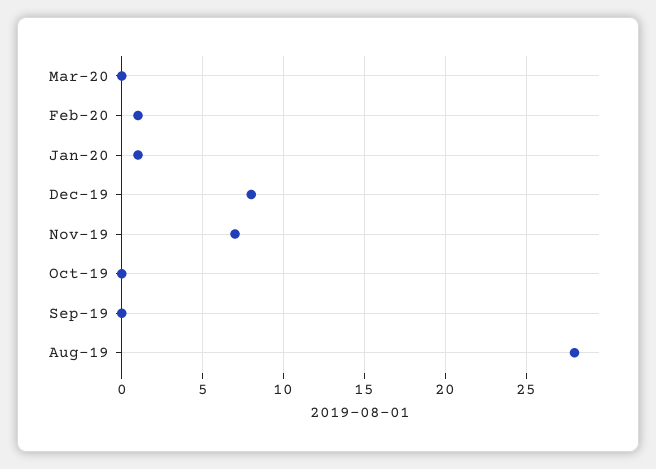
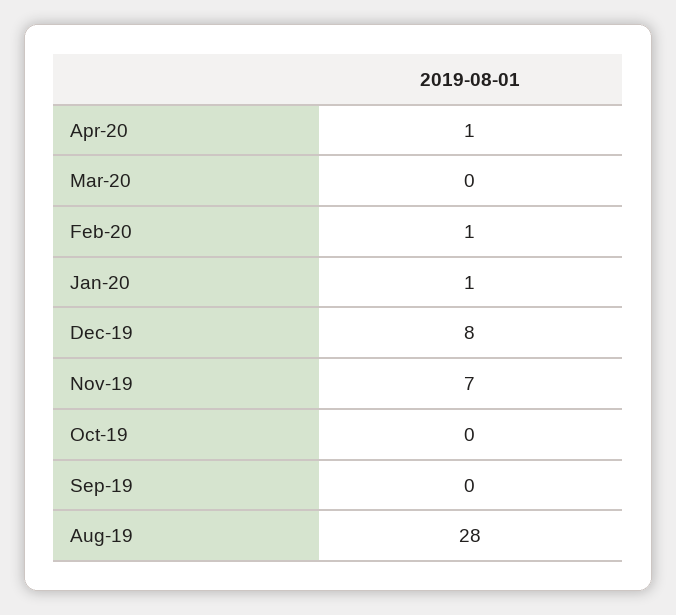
Apr-20: none -> 1

